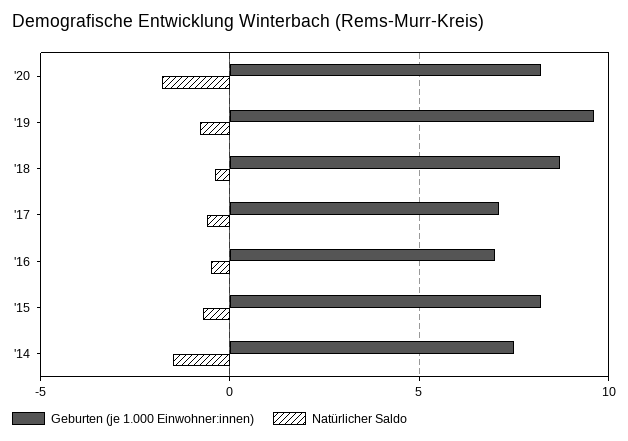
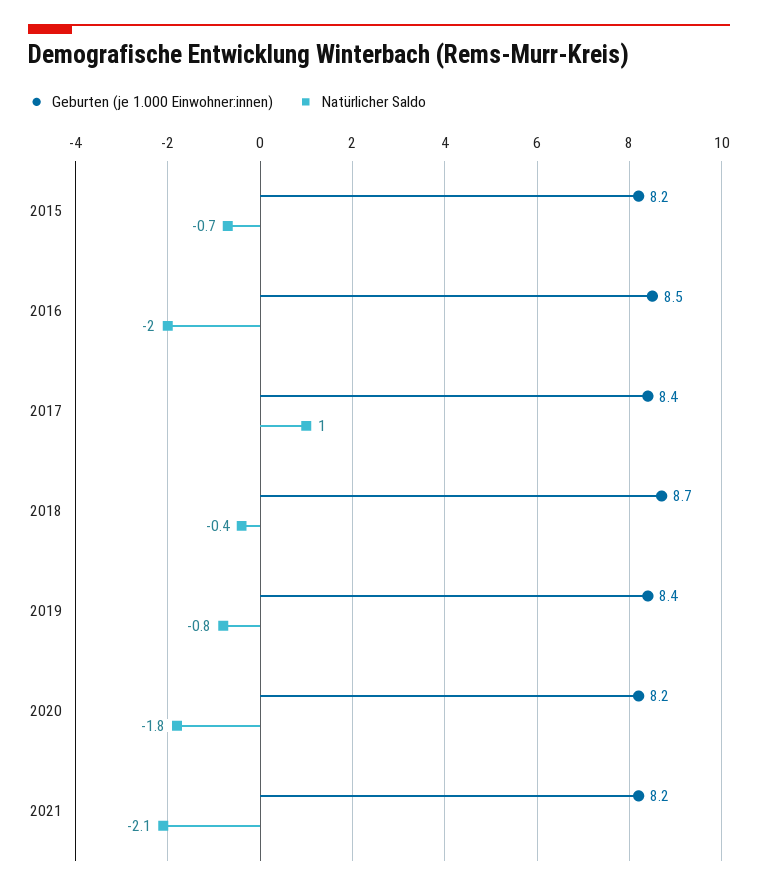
Geburten (je 1.000 Einwohner:innen), '19: 9.5 -> 8.4
Geburten (je 1.000 Einwohner:innen), '17: 7 -> 8.4
Natürlicher Saldo, '17: -0.5 -> 1
Geburten (je 1.000 Einwohner:innen), '16: 7 -> 8.5
Natürlicher Saldo, '16: -0.5 -> -2
Geburten (je 1.000 Einwohner:innen), '14: 7.5 -> none
Natürlicher Saldo, '14: -1.5 -> none
Geburten (je 1.000 Einwohner:innen), 2021: none -> 8.2
Natürlicher Saldo, 2021: none -> -2.1

